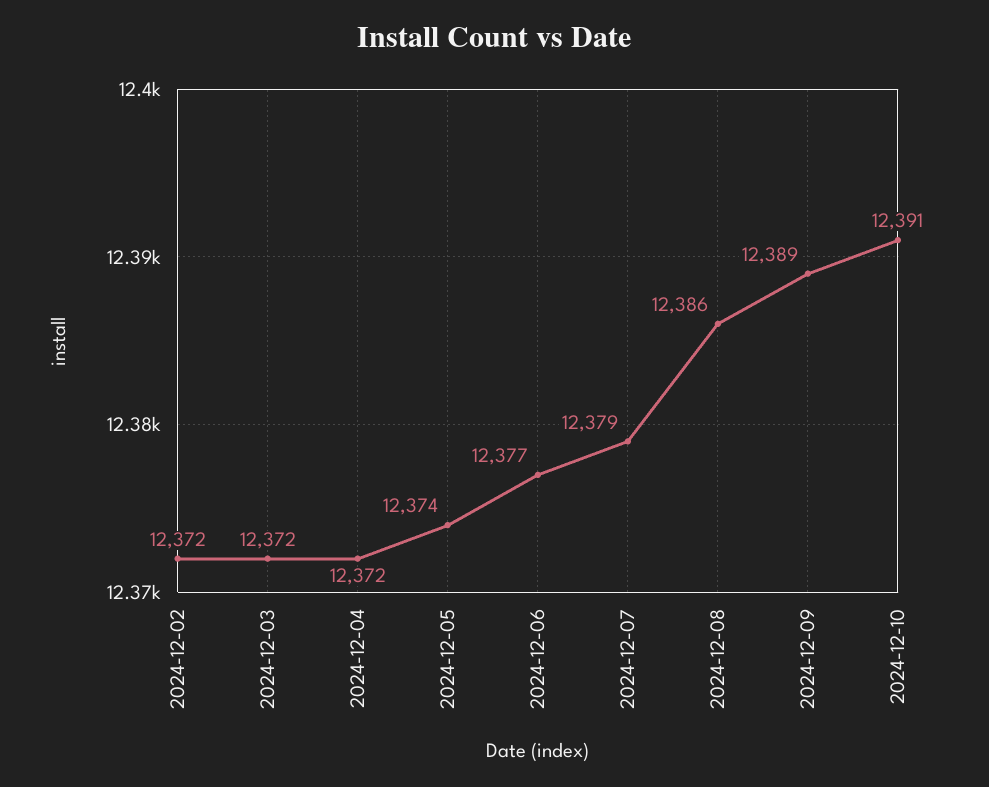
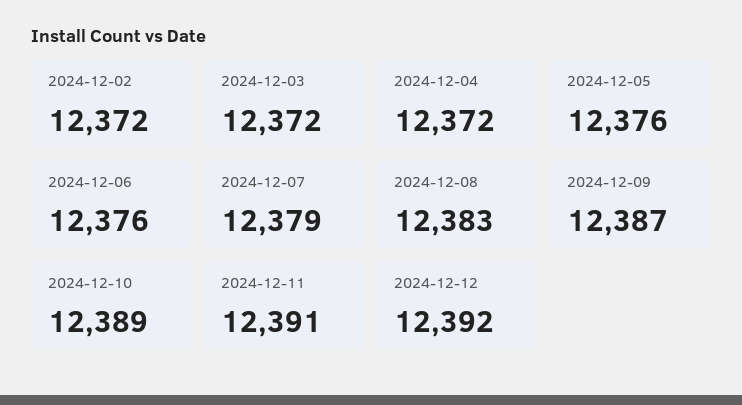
2024-12-05: 12374 -> 12376
2024-12-06: 12377 -> 12376
2024-12-08: 12386 -> 12383
2024-12-09: 12389 -> 12387
2024-12-10: 12391 -> 12389
2024-12-11: none -> 12391
2024-12-12: none -> 12392

